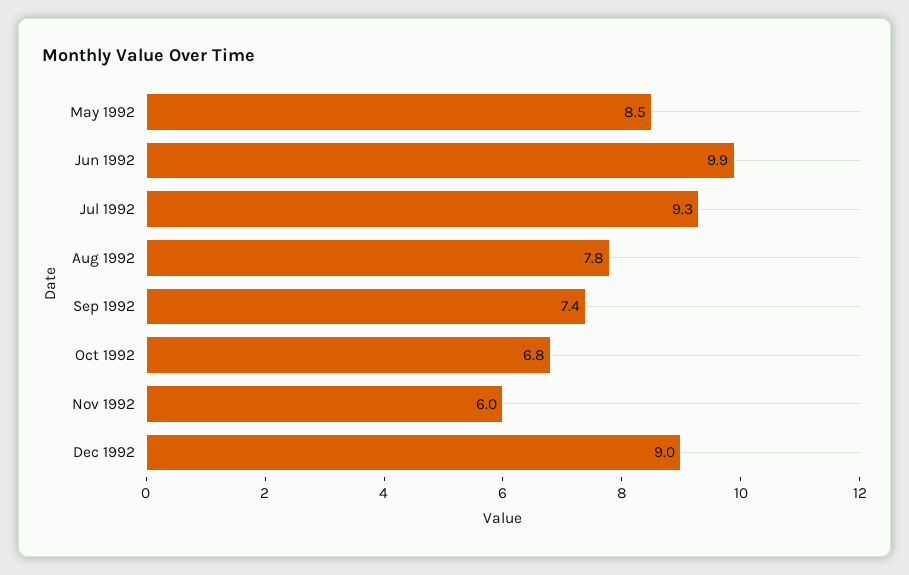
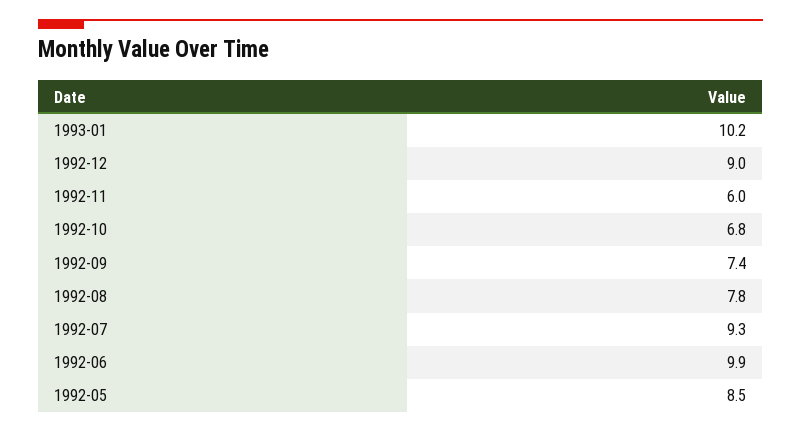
1993-01: none -> 10.2

